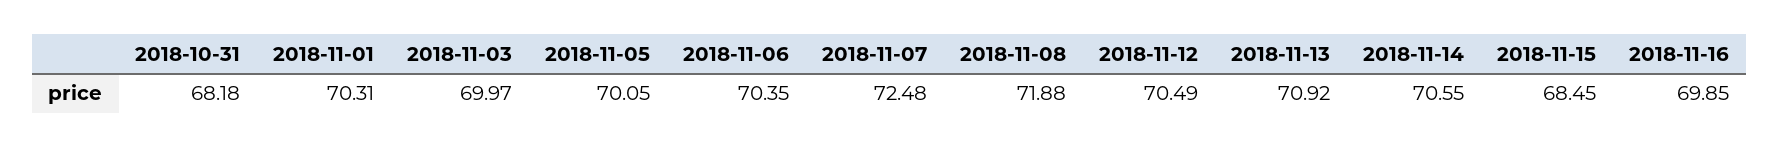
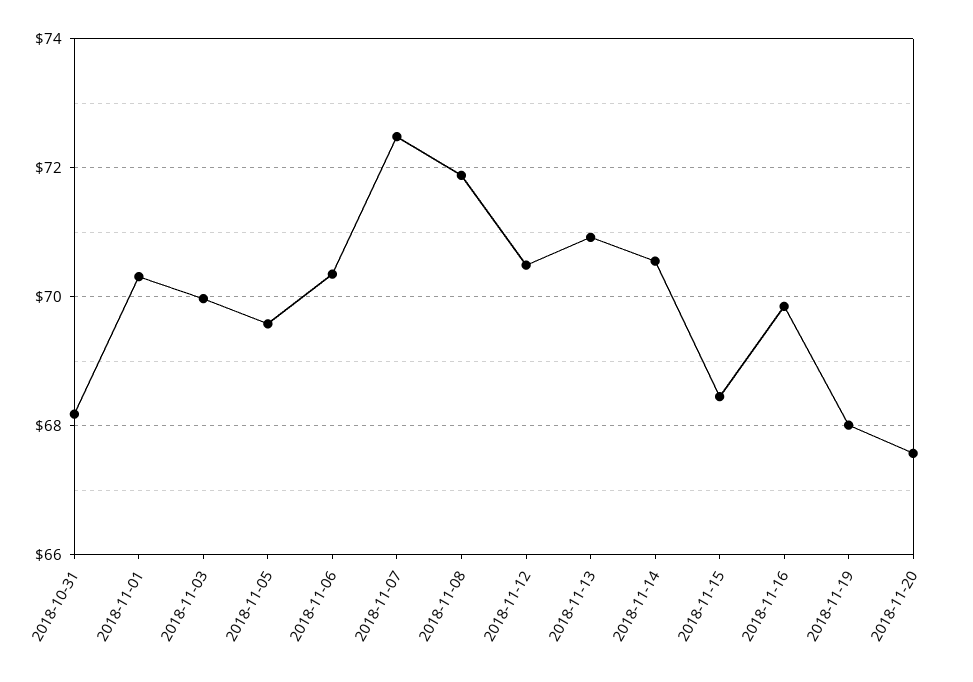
2018-11-05: 70.05 -> 69.6
2018-11-19: none -> 68
2018-11-20: none -> 67.6

